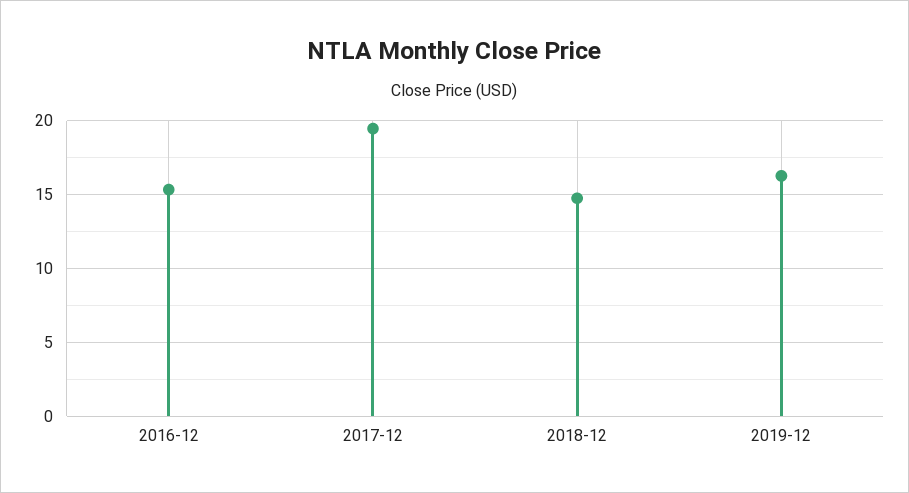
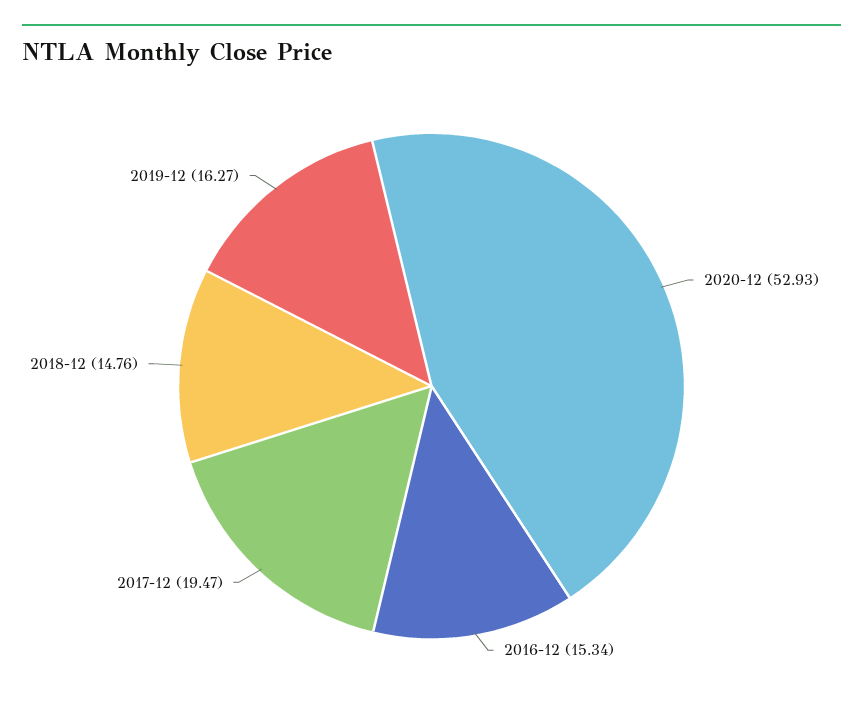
2020-12: none -> 52.93

